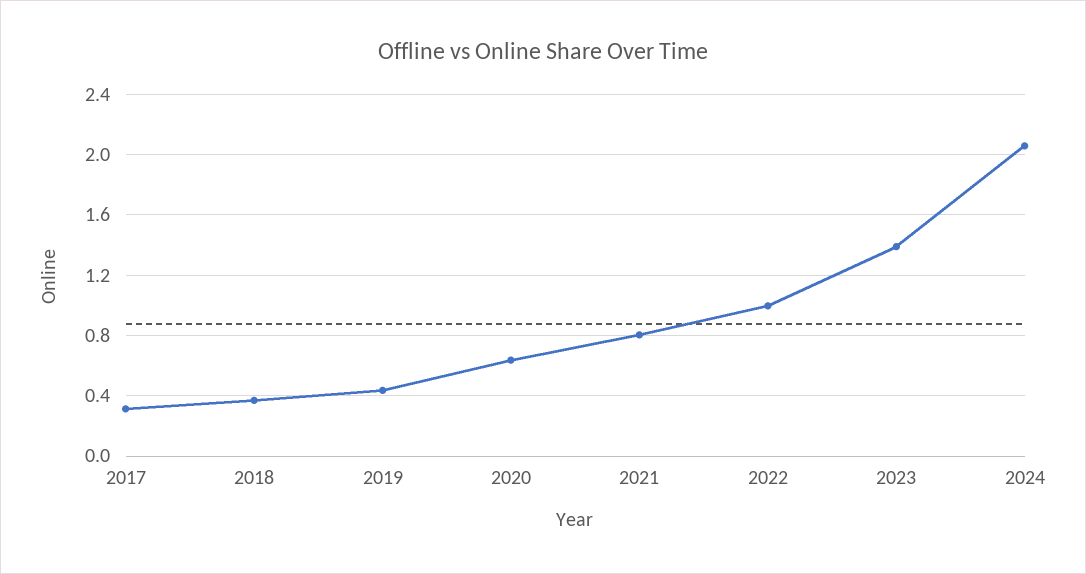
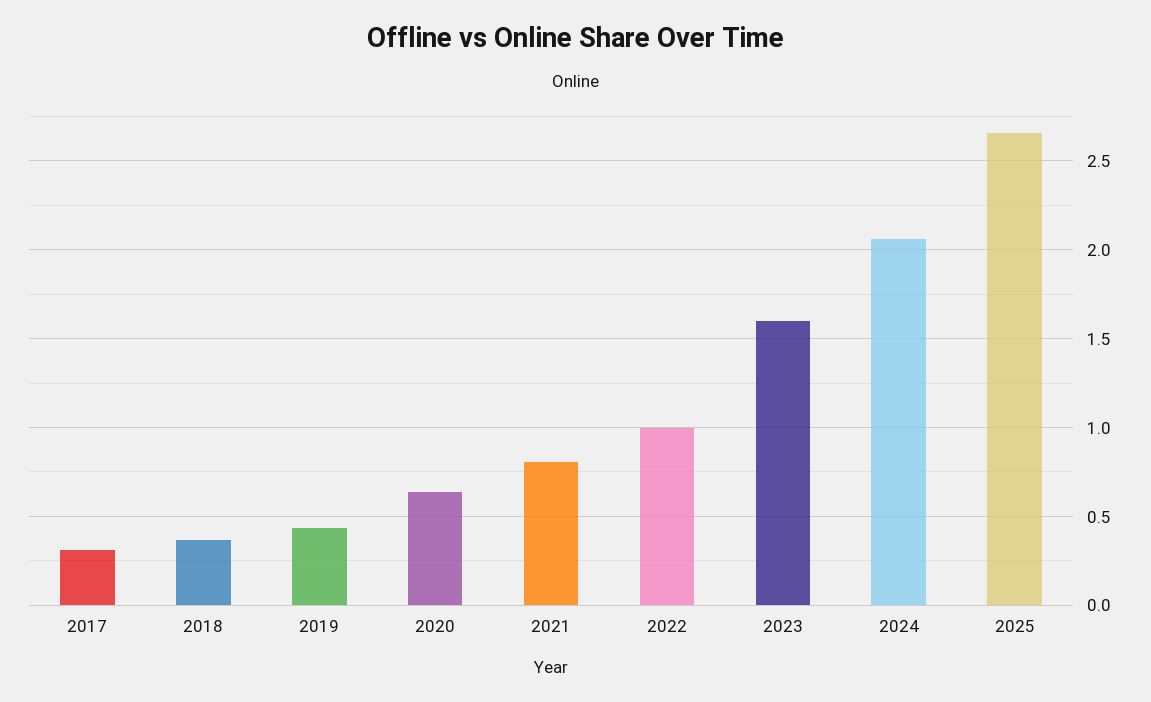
2023: 1.4 -> 1.6
2025: none -> 2.65

